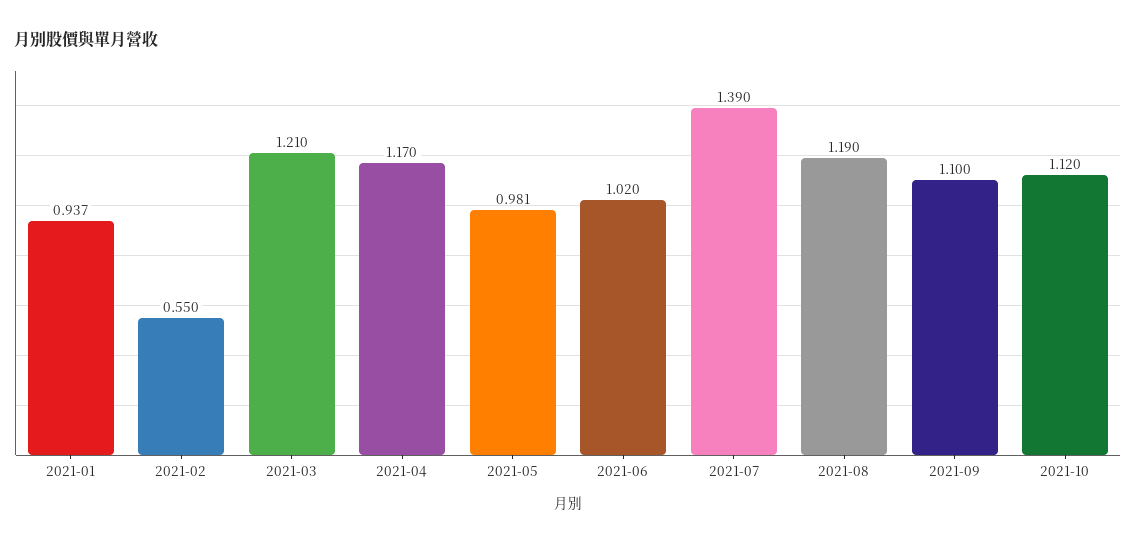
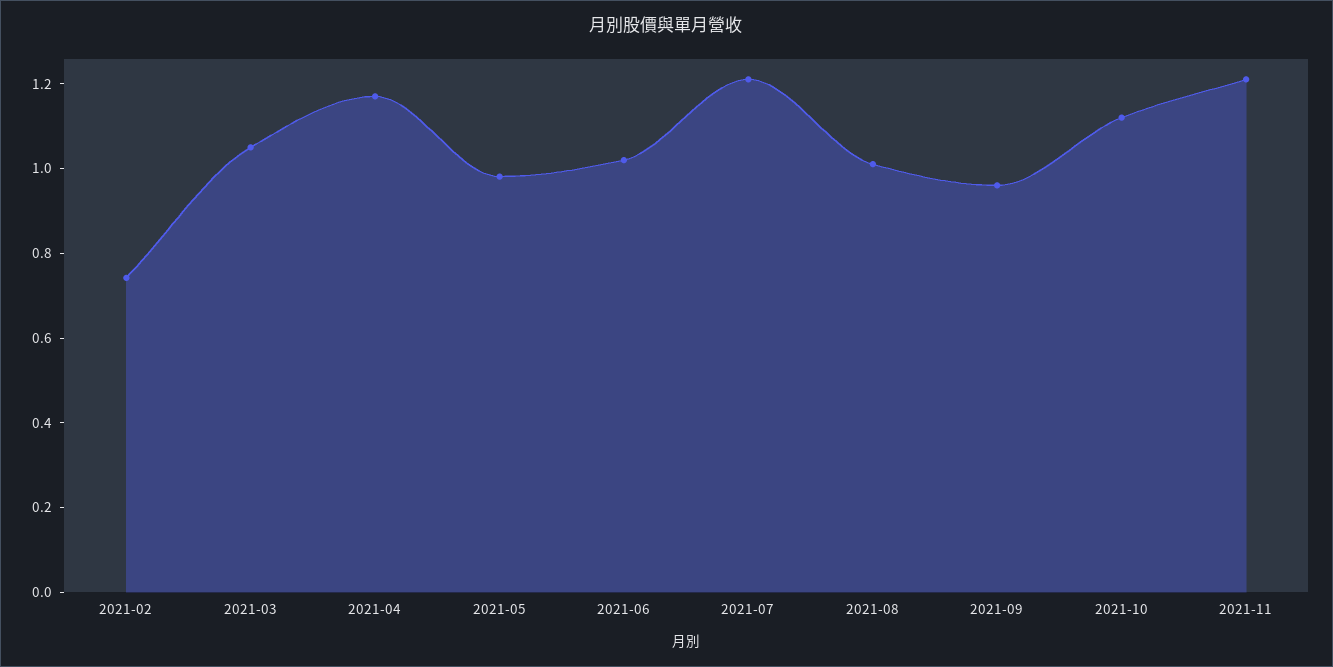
2021-01: 0.937 -> none
2021-02: 0.55 -> 0.75
2021-03: 1.21 -> 1.05
2021-07: 1.39 -> 1.2
2021-08: 1.19 -> 1
2021-09: 1.1 -> 0.95
2021-11: none -> 1.2

